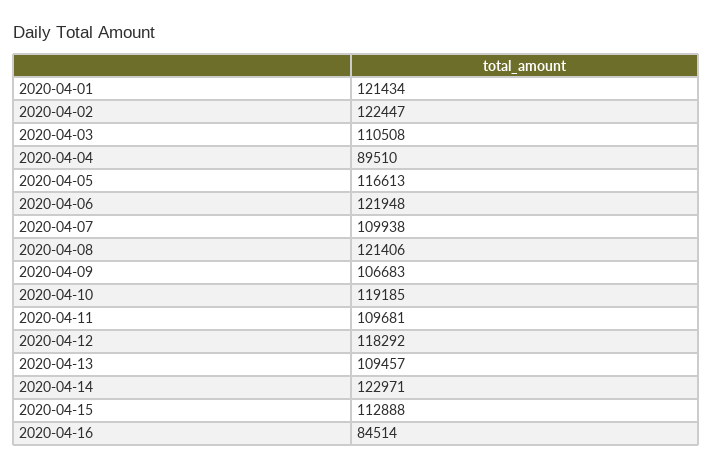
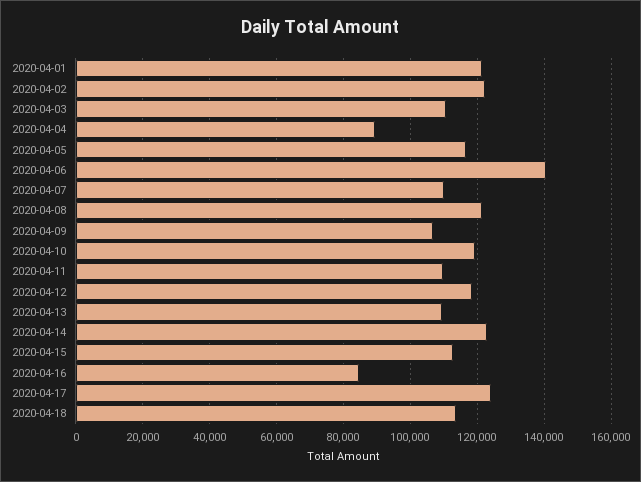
2020-04-06: 121948 -> 140000
2020-04-17: none -> 124000
2020-04-18: none -> 114000

